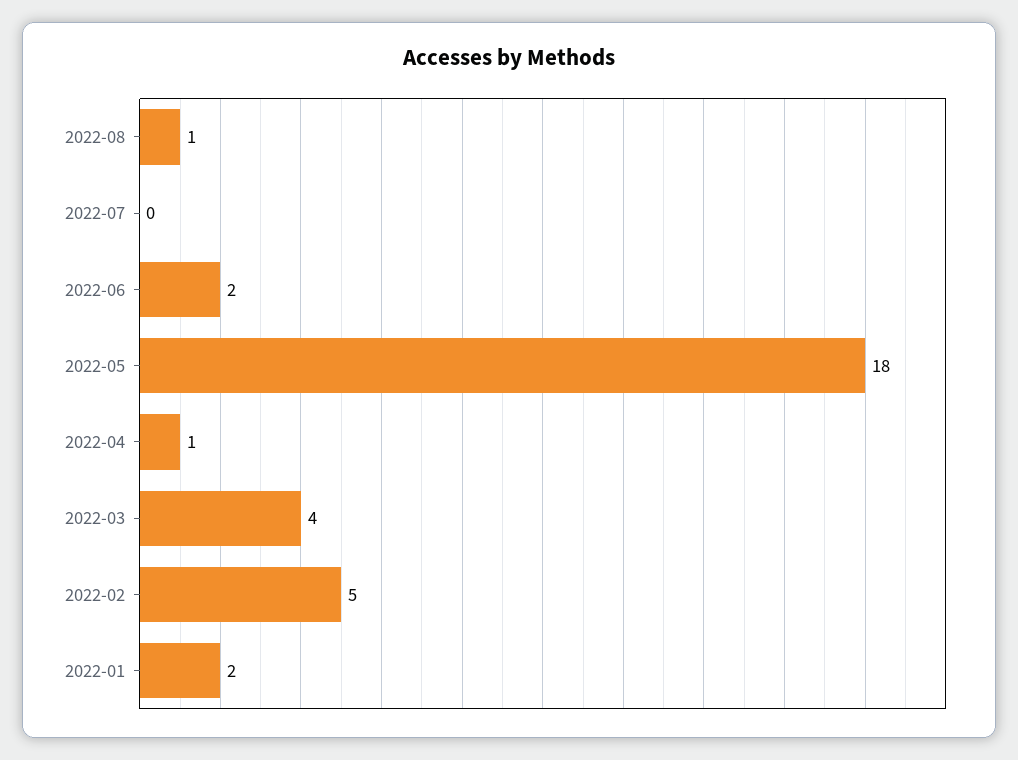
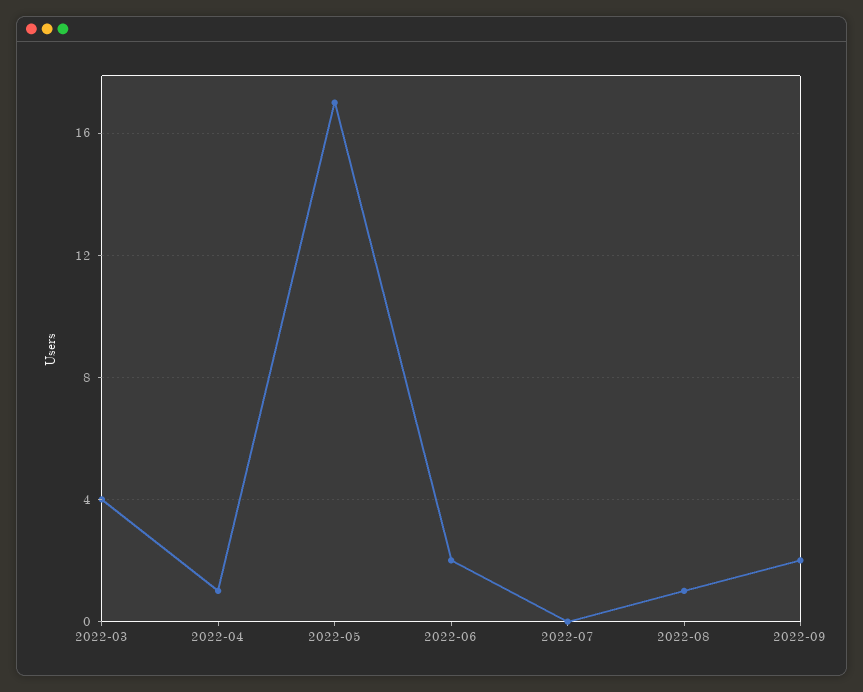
2022-05: 18 -> 17
2022-02: 5 -> none
2022-01: 2 -> none
2022-09: none -> 2

